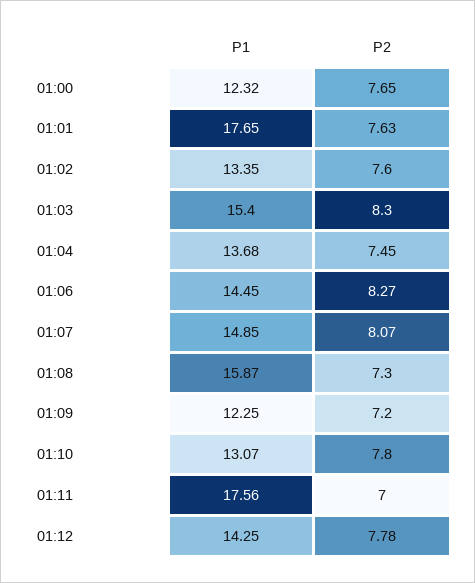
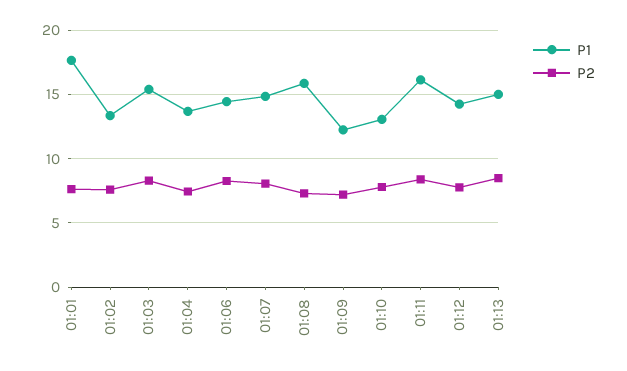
P1, 01:00: 12.32 -> none
P2, 01:00: 7.65 -> none
P1, 01:11: 17.56 -> 16
P2, 01:11: 7 -> 8.5
P1, 01:13: none -> 15
P2, 01:13: none -> 8.5

